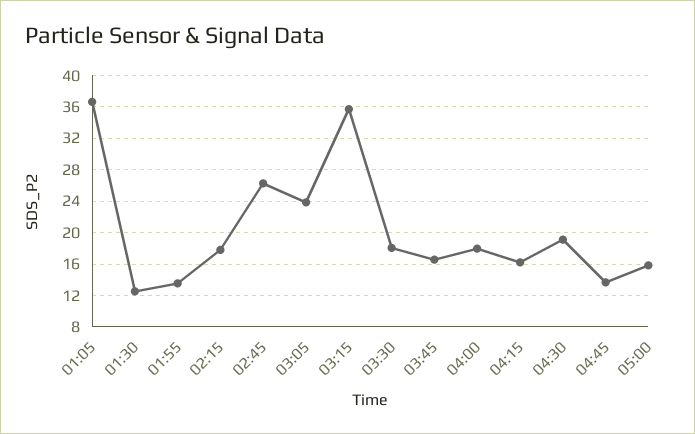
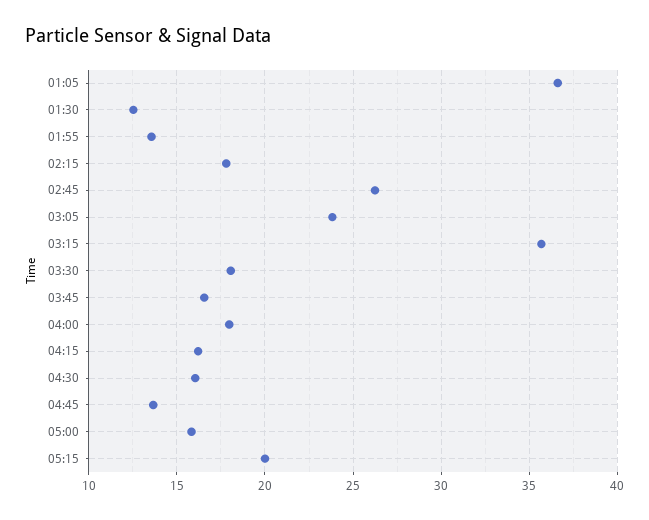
04:30: 19 -> 16
05:15: none -> 20

